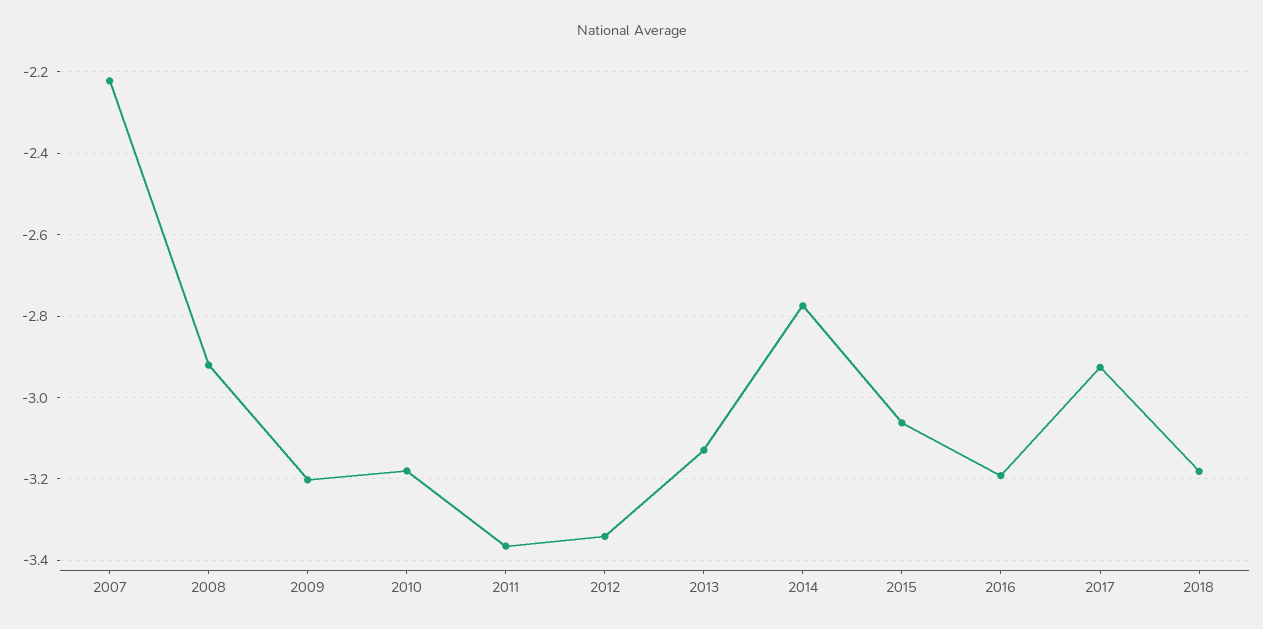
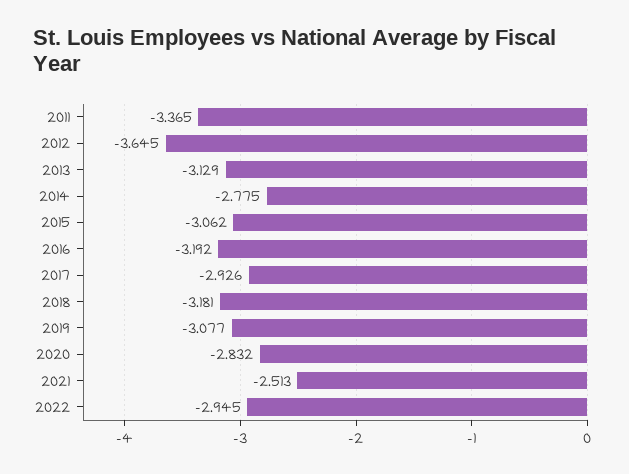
2007: -2.22 -> none
2008: -2.92 -> none
2009: -3.2 -> none
2010: -3.18 -> none
2012: -3.34 -> -3.645
2019: none -> -3.077
2020: none -> -2.832
2021: none -> -2.513
2022: none -> -2.945

